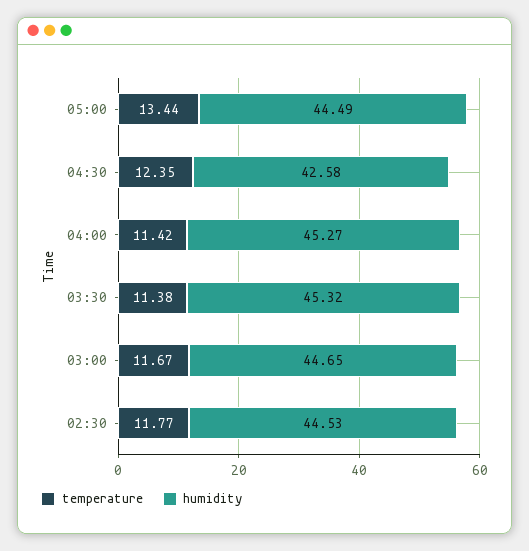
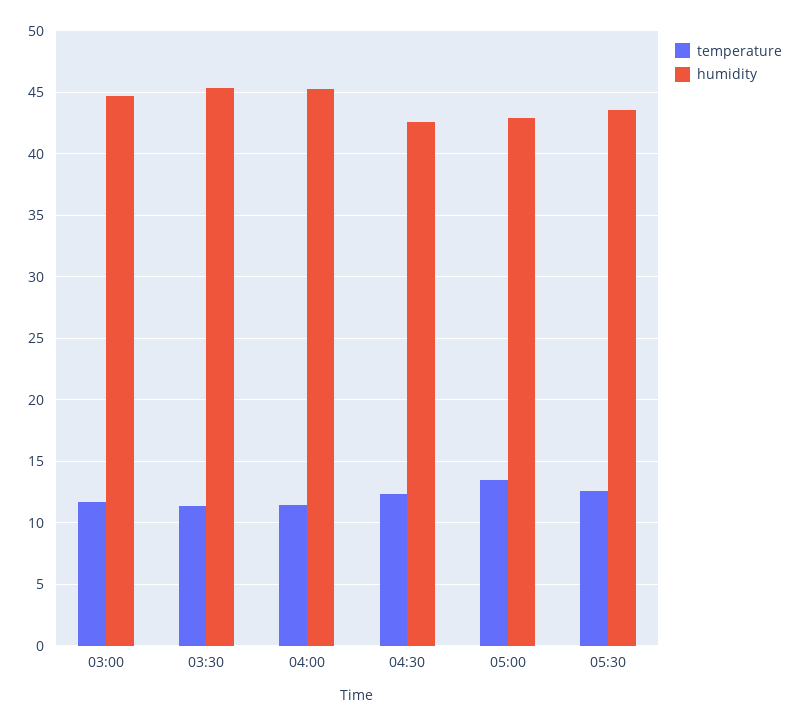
humidity, 05:00: 44.49 -> 43
temperature, 02:30: 11.77 -> none
humidity, 02:30: 44.53 -> none
temperature, 05:30: none -> 12.5
humidity, 05:30: none -> 43.5

